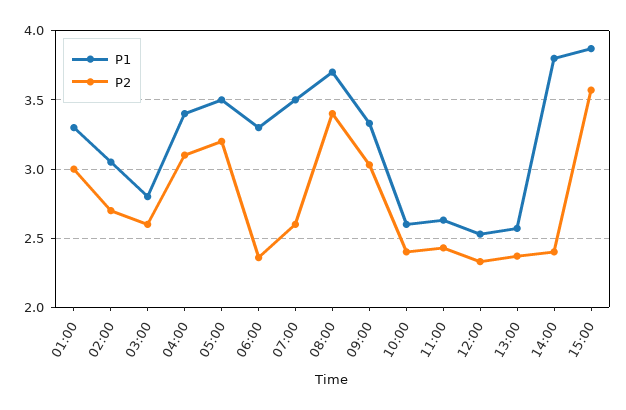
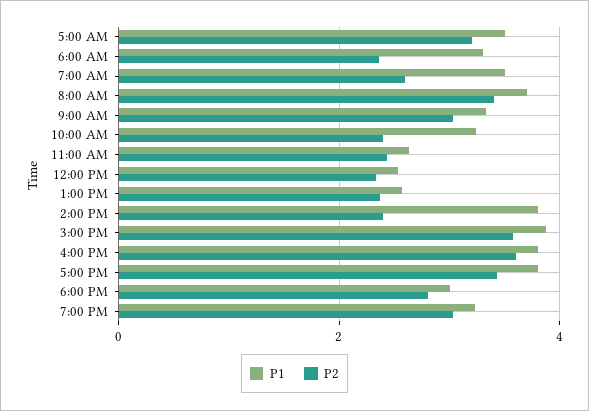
P1, 01:00: 3.3 -> none
P2, 01:00: 3 -> none
P1, 02:00: 3.05 -> none
P2, 02:00: 2.7 -> none
P1, 03:00: 2.8 -> none
P2, 03:00: 2.6 -> none
P1, 04:00: 3.4 -> none
P2, 04:00: 3.1 -> none
P1, 10:00: 2.6 -> 3.2
P1, 4:00 PM: none -> 3.8
P2, 4:00 PM: none -> 3.6
P1, 5:00 PM: none -> 3.8
P2, 5:00 PM: none -> 3.4
P1, 6:00 PM: none -> 3
P2, 6:00 PM: none -> 2.8
P1, 7:00 PM: none -> 3.2
P2, 7:00 PM: none -> 3

